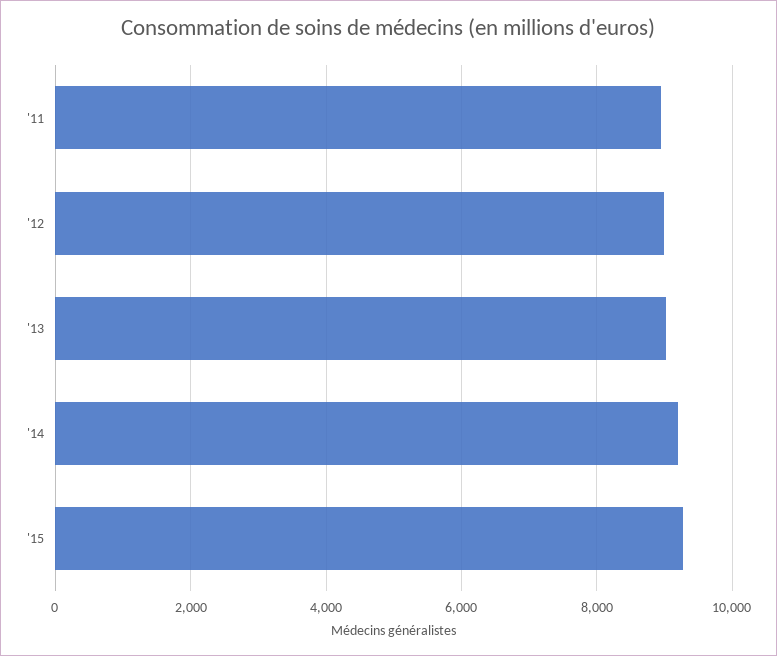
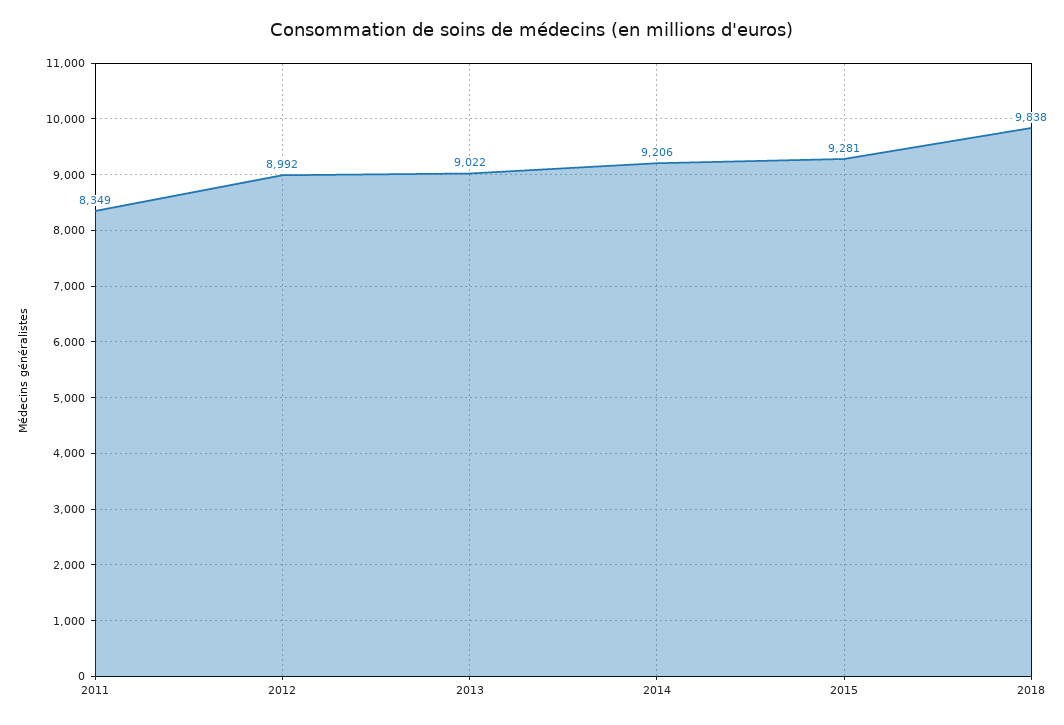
'11: 9000 -> 8349
2018: none -> 9838

